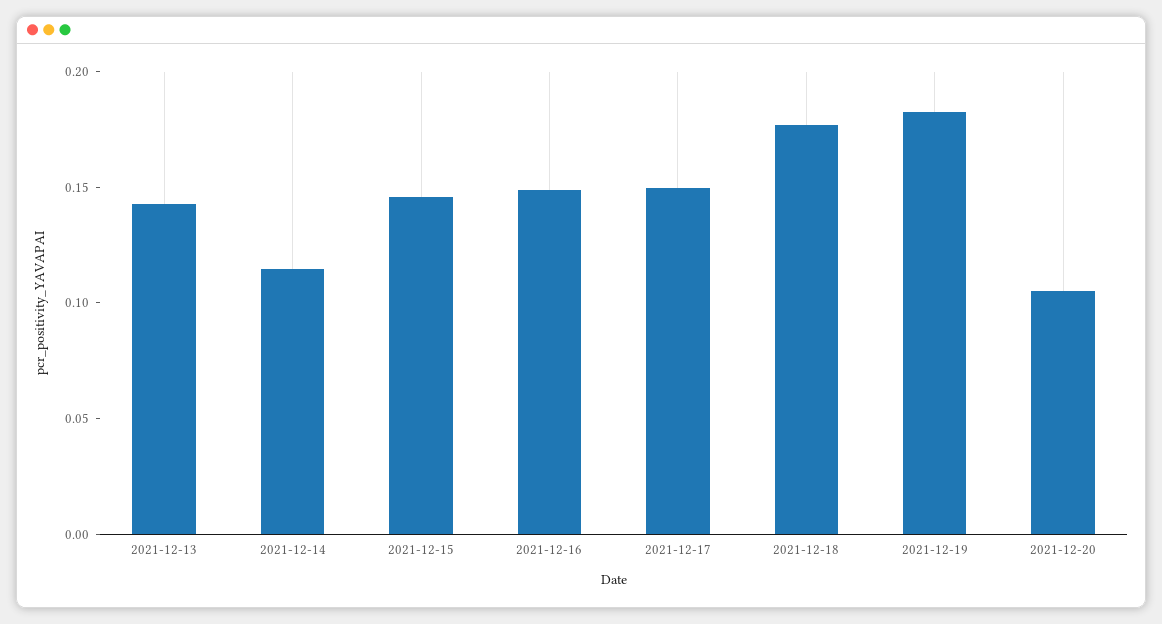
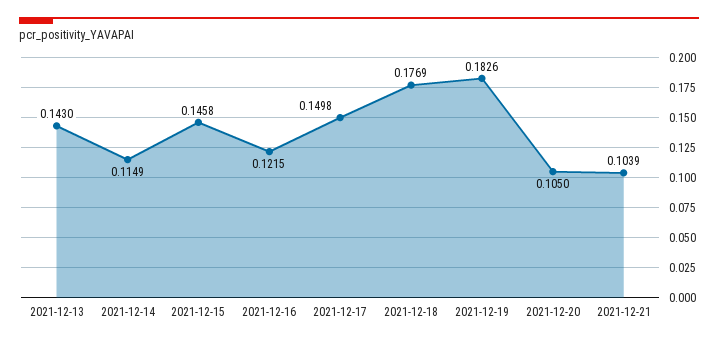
2021-12-16: 0.15 -> 0.1215
2021-12-21: none -> 0.1039

